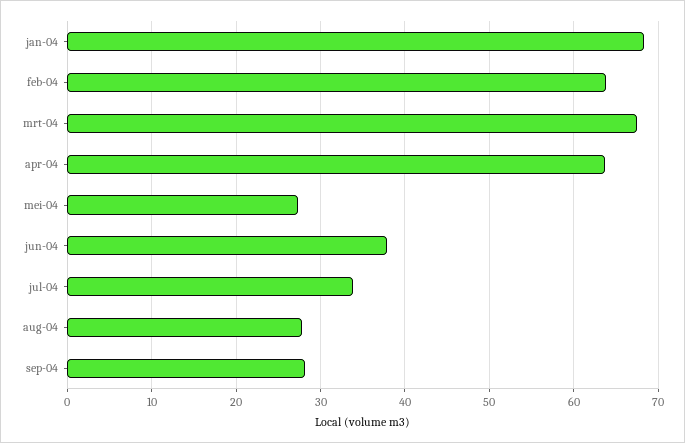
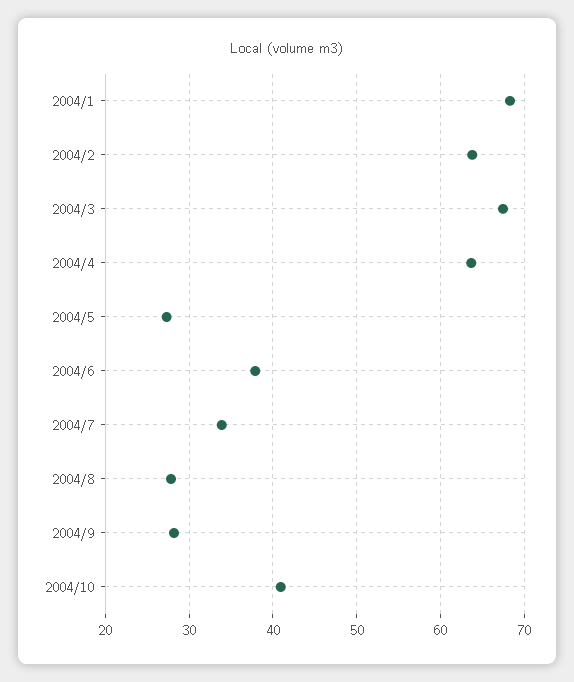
2004/10: none -> 41

